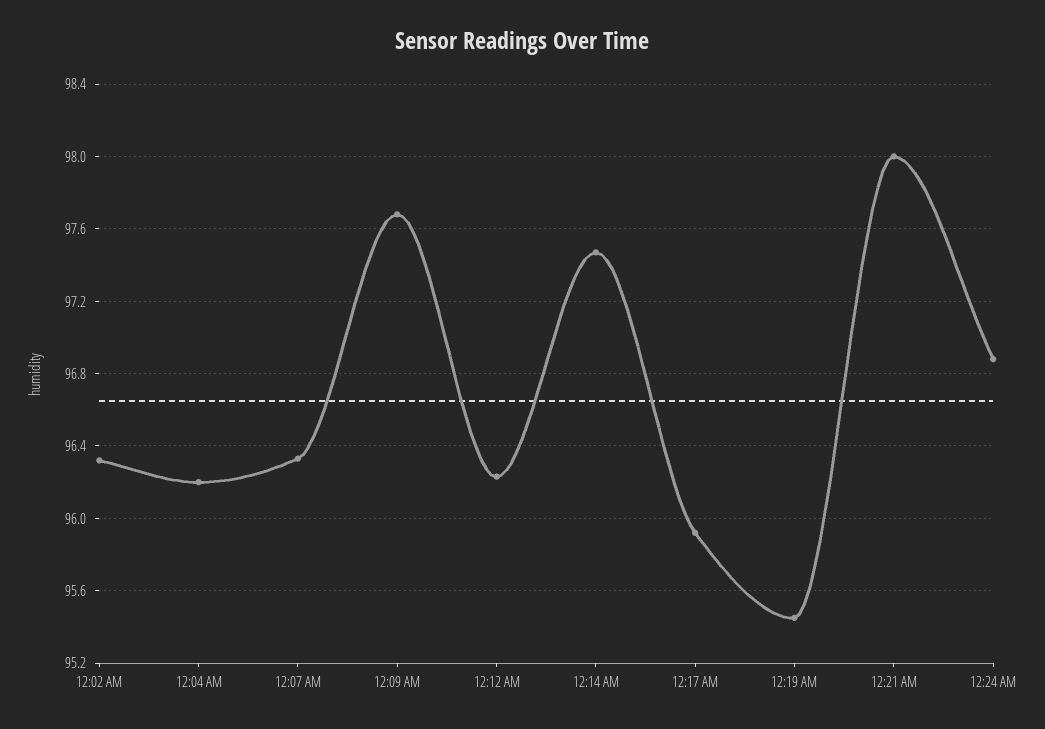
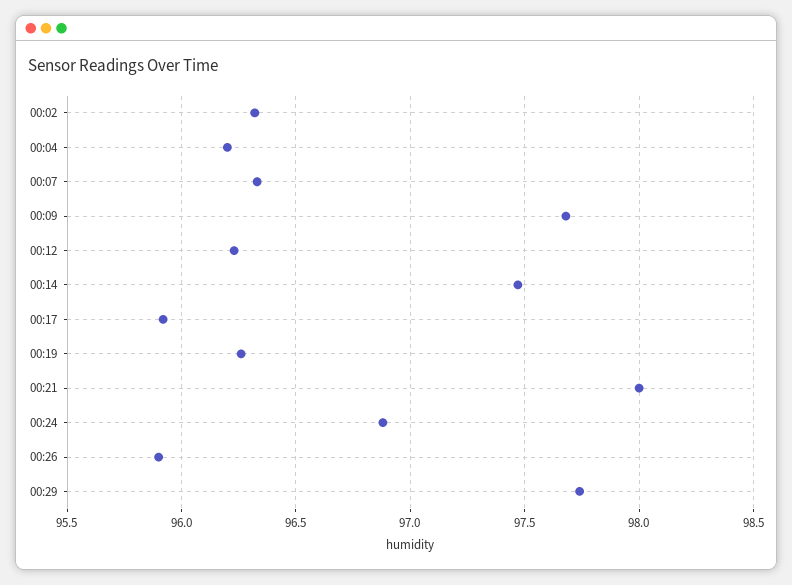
12:19 AM: 95.45 -> 96.25
00:26: none -> 95.9
00:29: none -> 97.75

